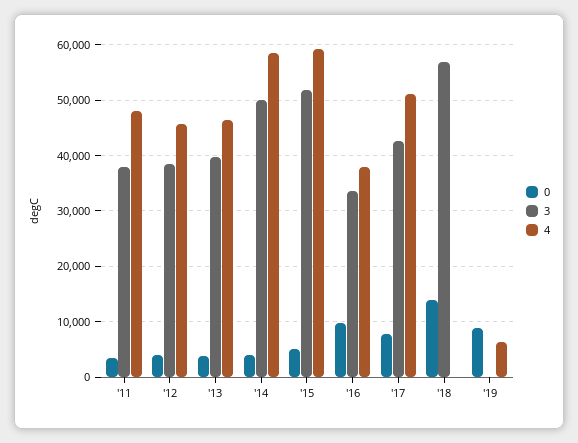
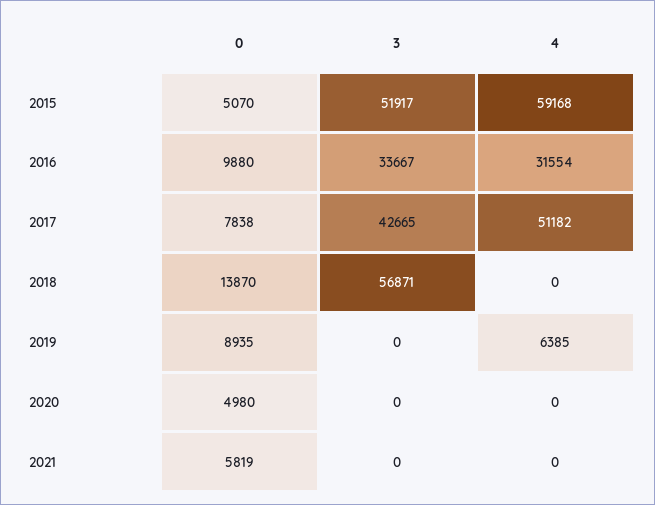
0, '11: 4000 -> none
3, '11: 38000 -> none
4, '11: 48000 -> none
0, '12: 4000 -> none
3, '12: 38000 -> none
4, '12: 46000 -> none
0, '13: 4000 -> none
3, '13: 40000 -> none
4, '13: 46000 -> none
0, '14: 4000 -> none
3, '14: 50000 -> none
4, '14: 58000 -> none
4, '16: 38000 -> 31554
0, 2020: none -> 4980
3, 2020: none -> 0
4, 2020: none -> 0
0, 2021: none -> 5819
3, 2021: none -> 0
4, 2021: none -> 0

